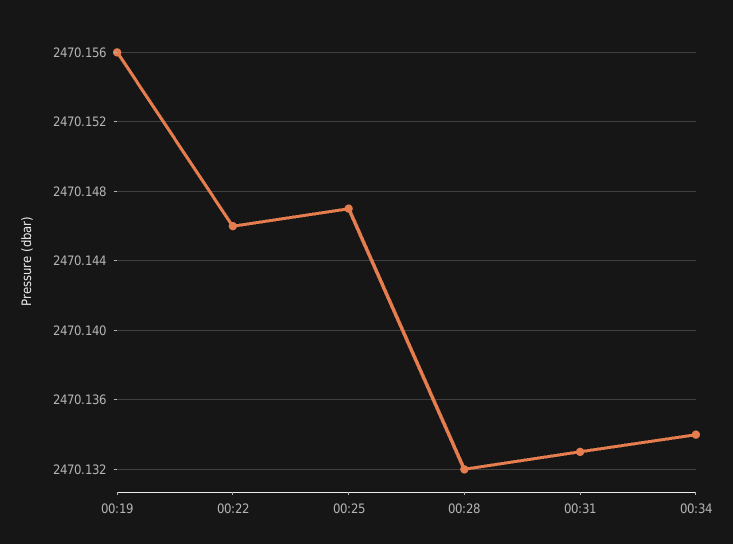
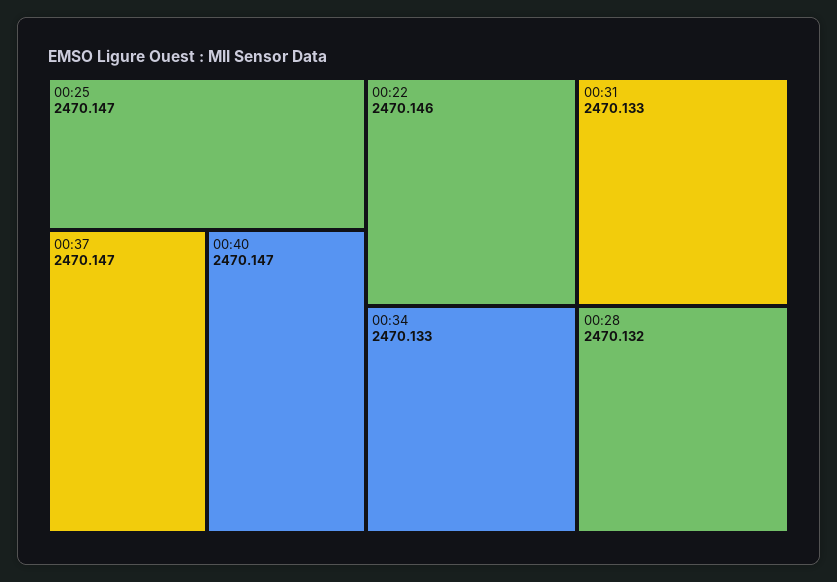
00:19: 2470.156 -> none
00:34: 2470.134 -> 2470.133
00:37: none -> 2470.147
00:40: none -> 2470.147

